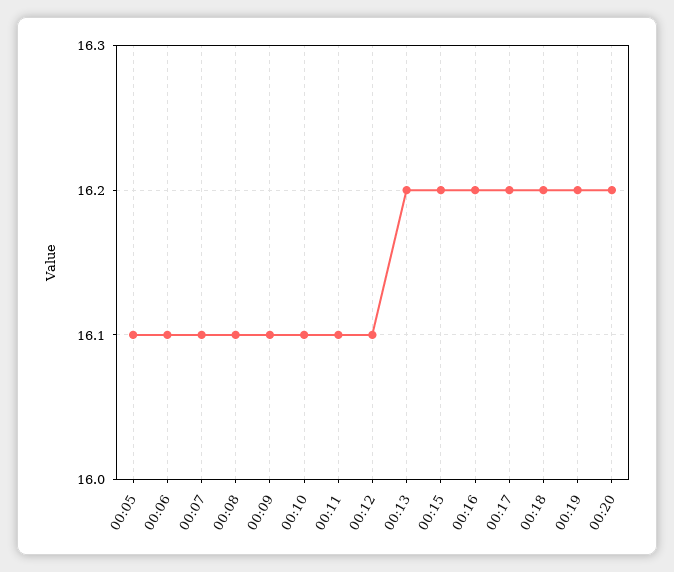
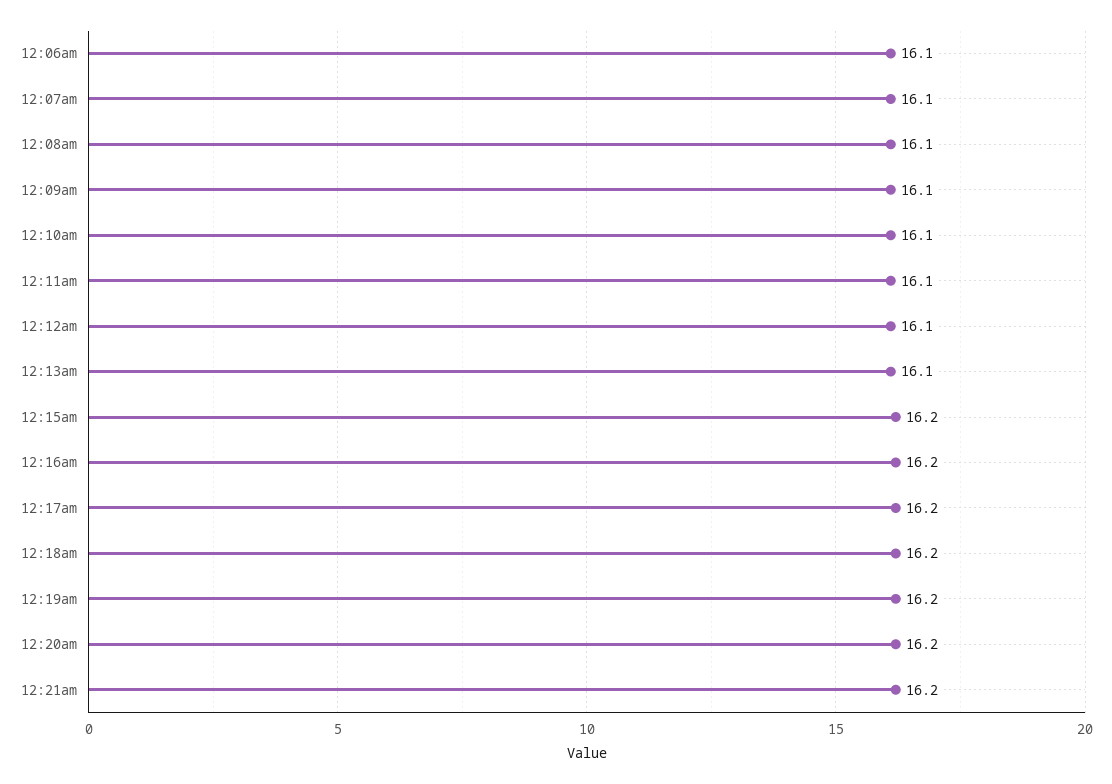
00:05: 16.1 -> none
00:13: 16.2 -> 16.1
12:21am: none -> 16.2

